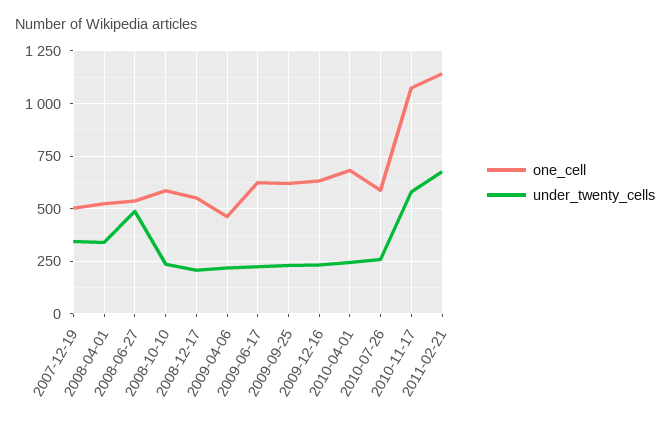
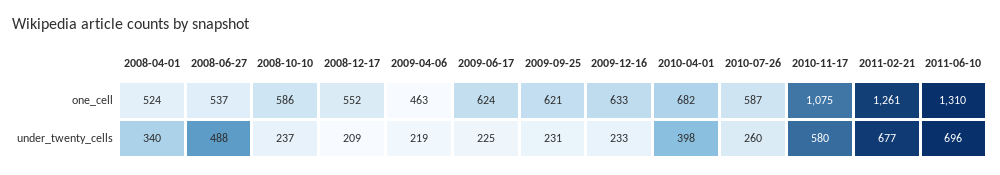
one_cell, 2007-12-19: 500 -> none
under_twenty_cells, 2007-12-19: 350 -> none
under_twenty_cells, 2010-04-01: 250 -> 398
one_cell, 2011-02-21: 1150 -> 1261
one_cell, 2011-06-10: none -> 1310
under_twenty_cells, 2011-06-10: none -> 696

